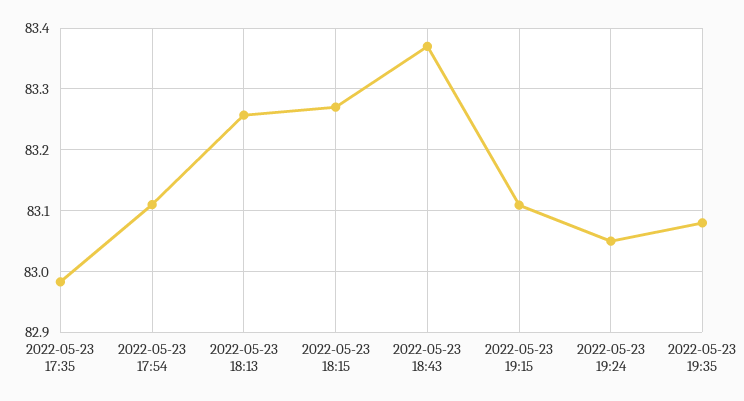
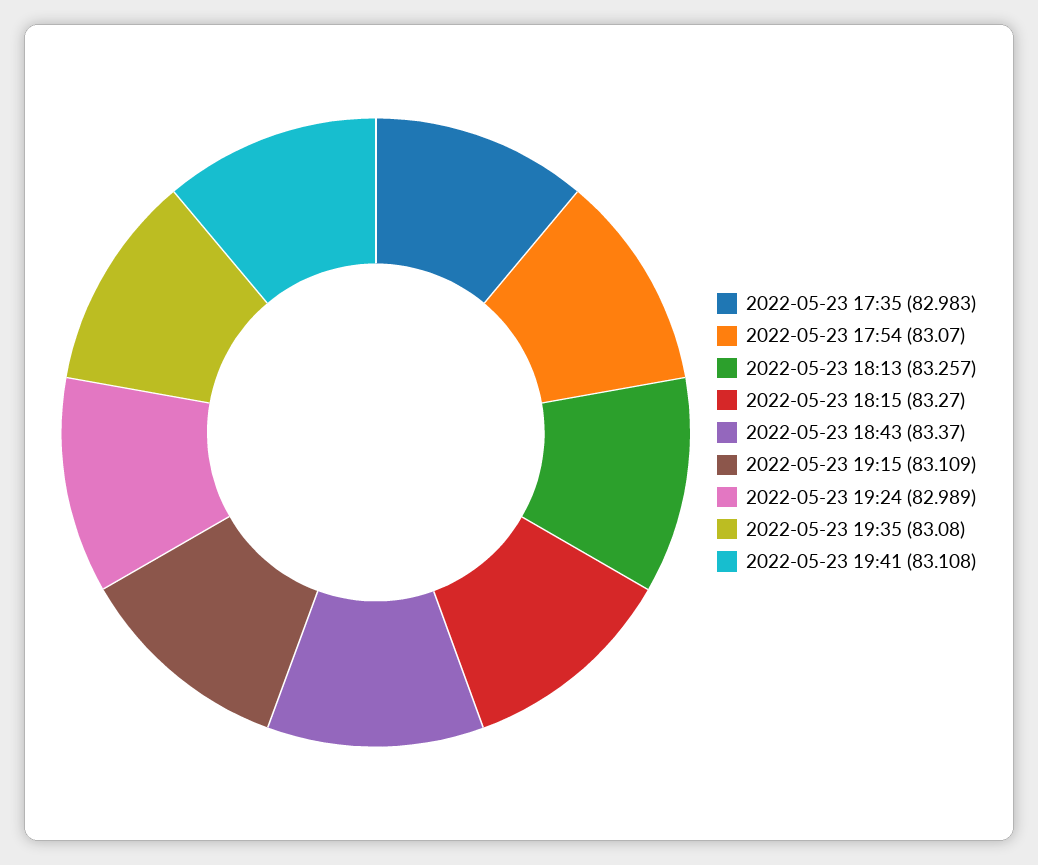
2022-05-23 17:54: 83.11 -> 83.07
2022-05-23 19:24: 83.05 -> 82.989
2022-05-23 19:41: none -> 83.108

